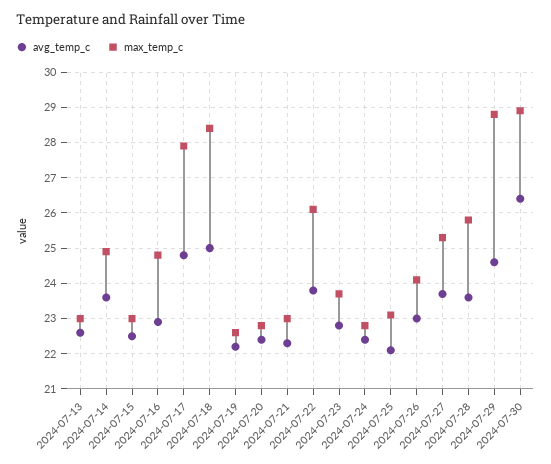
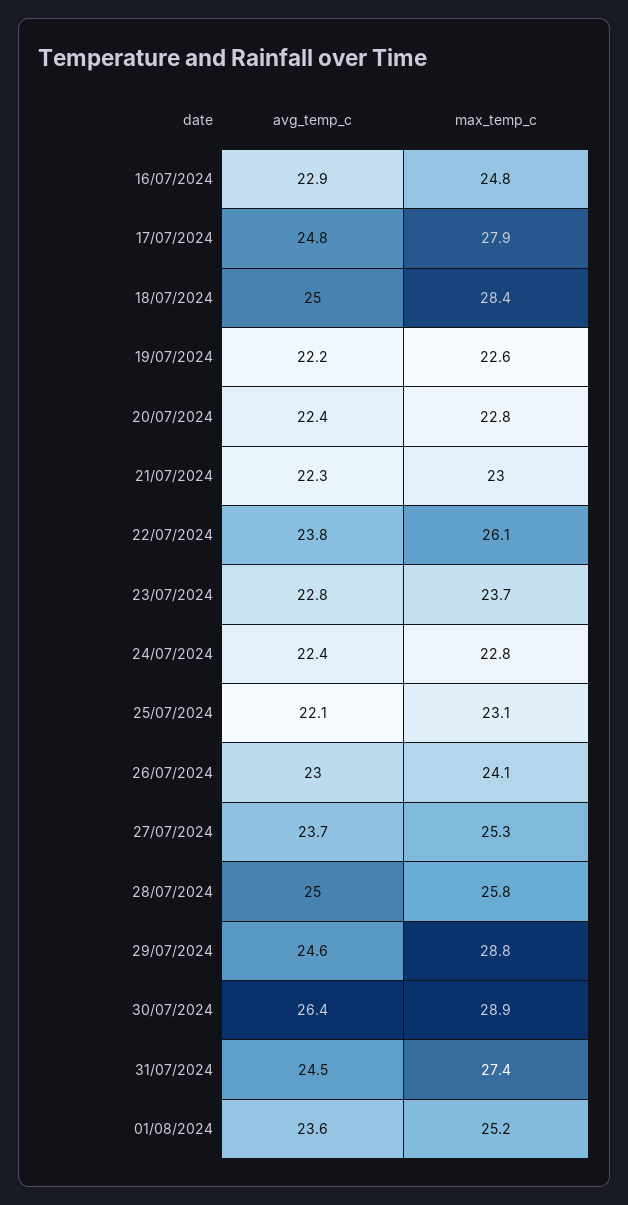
avg_temp_c, 2024-07-13: 22.5 -> none
max_temp_c, 2024-07-13: 23 -> none
avg_temp_c, 2024-07-14: 23.5 -> none
max_temp_c, 2024-07-14: 25 -> none
avg_temp_c, 2024-07-15: 22.5 -> none
max_temp_c, 2024-07-15: 23 -> none
avg_temp_c, 2024-07-28: 23.5 -> 25
avg_temp_c, 31/07/2024: none -> 24.5
max_temp_c, 31/07/2024: none -> 27.4
avg_temp_c, 01/08/2024: none -> 23.6
max_temp_c, 01/08/2024: none -> 25.2

